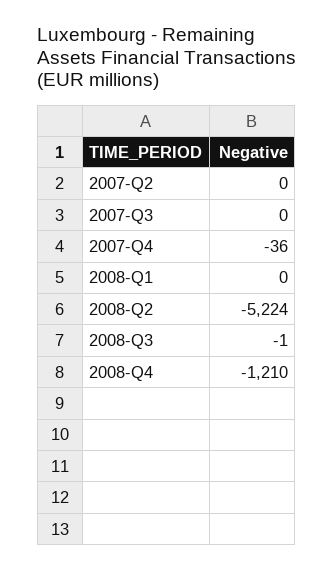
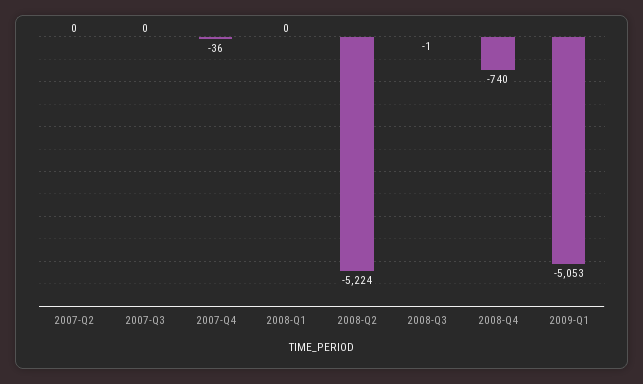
2008-Q4: -1210 -> -740
2009-Q1: none -> -5053

